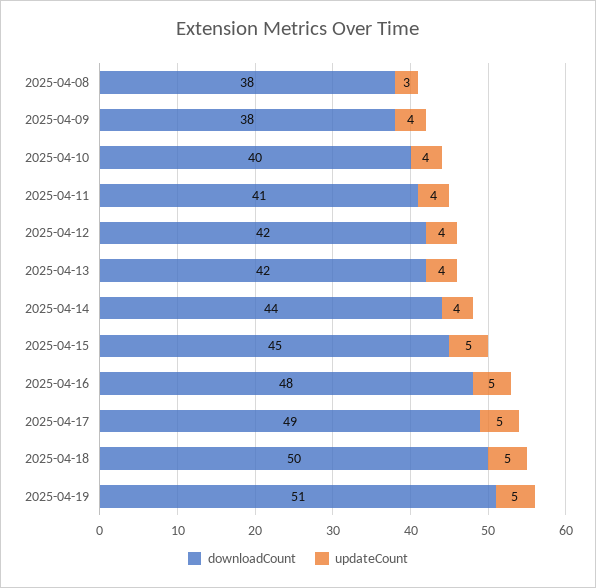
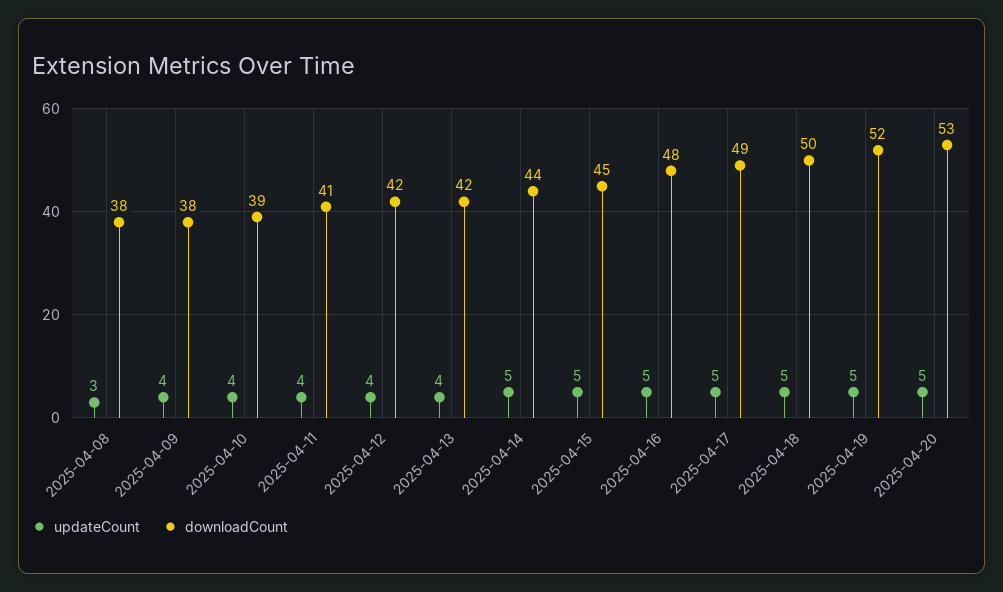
downloadCount, 2025-04-10: 40 -> 39
updateCount, 2025-04-14: 4 -> 5
downloadCount, 2025-04-19: 51 -> 52
updateCount, 2025-04-20: none -> 5
downloadCount, 2025-04-20: none -> 53

